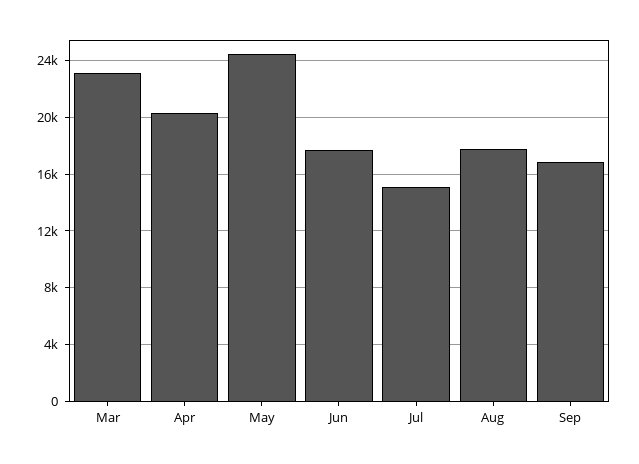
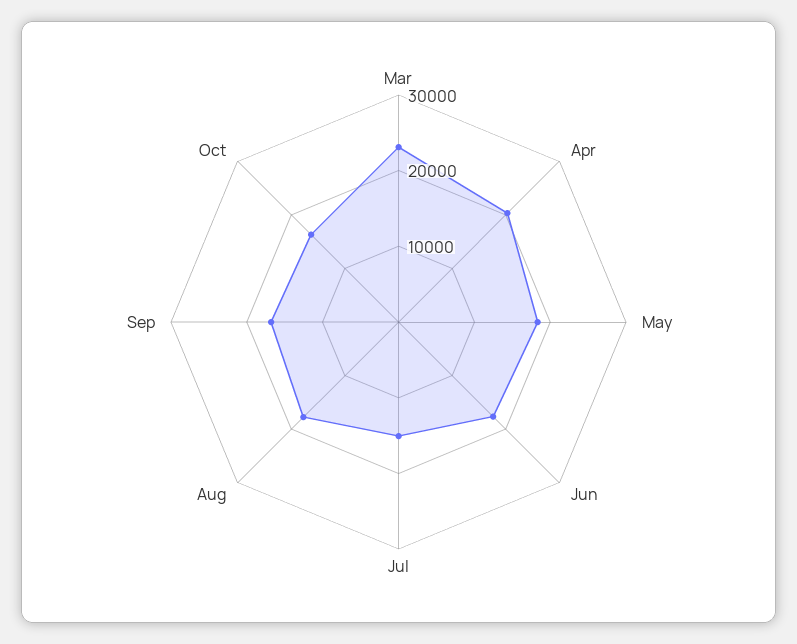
May: 24500 -> 18000
Oct: none -> 16000

